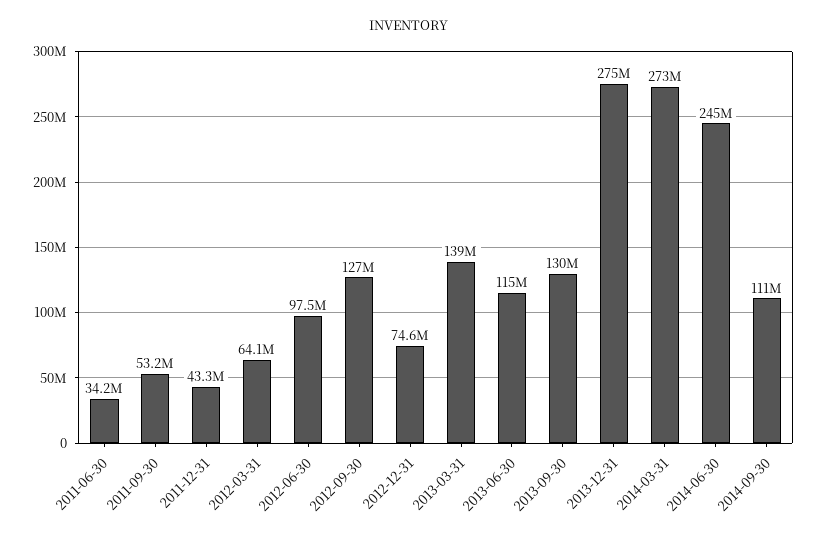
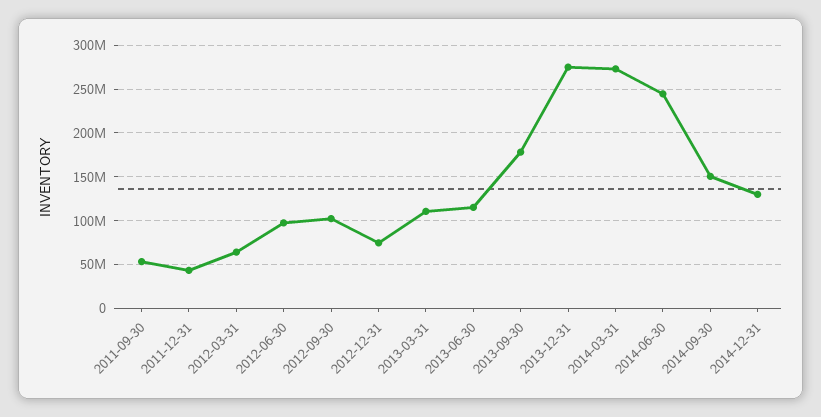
2011-06-30: 34200000 -> none
2012-09-30: 127000000 -> 100000000
2013-03-31: 139000000 -> 110000000
2013-09-30: 130000000 -> 180000000
2014-09-30: 111000000 -> 150000000
2014-12-31: none -> 130000000

